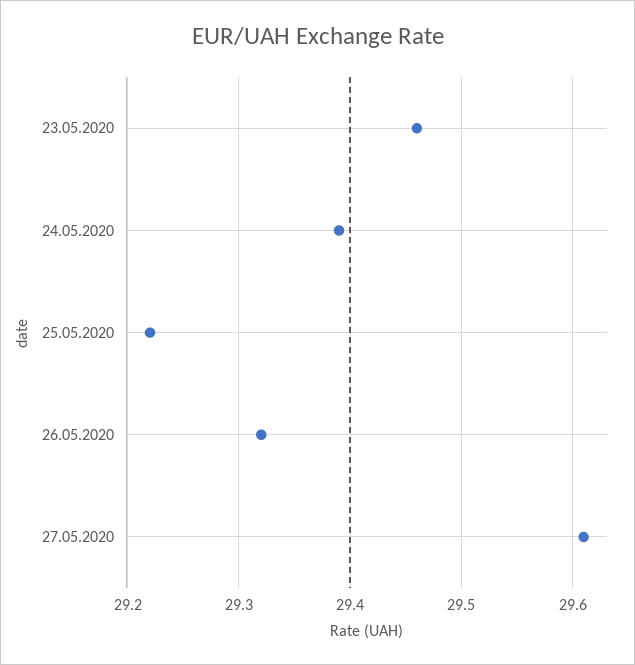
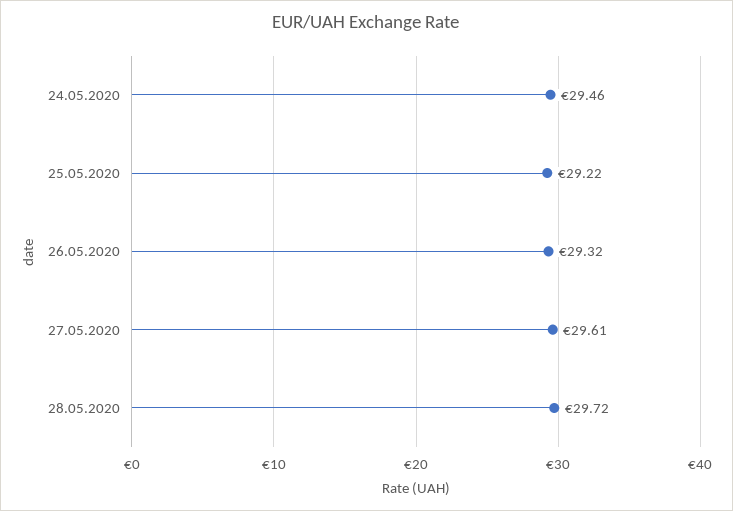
23.05.2020: 29.46 -> none
24.05.2020: 29.39 -> 29.46
28.05.2020: none -> 29.72

